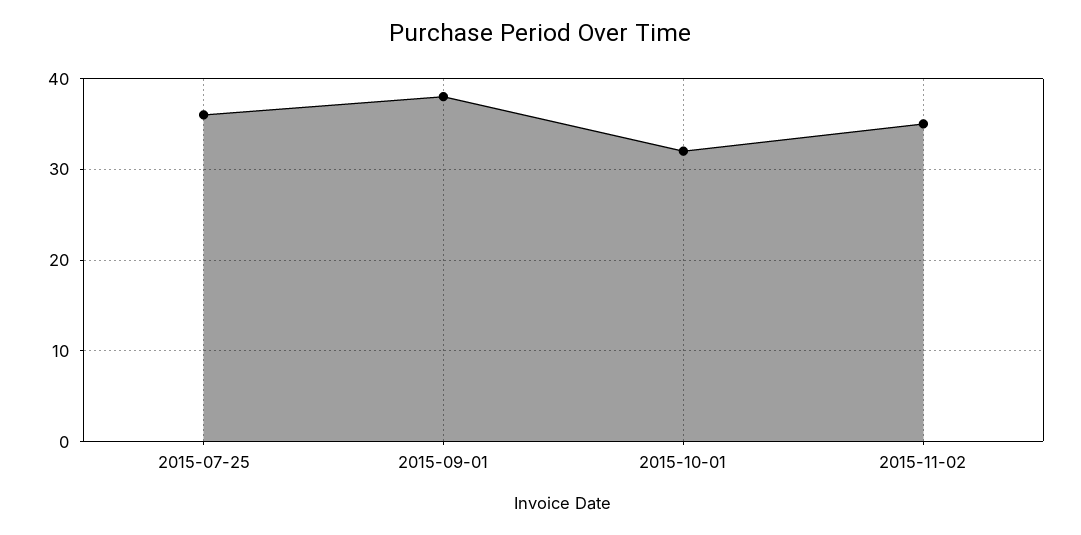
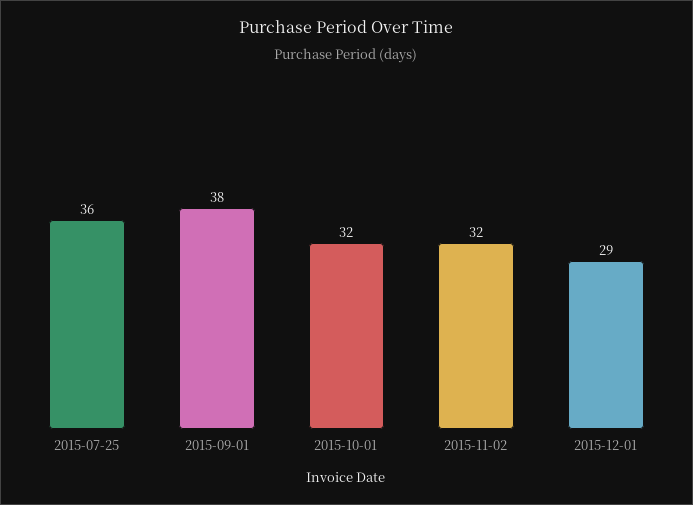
2015-11-02: 35 -> 32
2015-12-01: none -> 29

